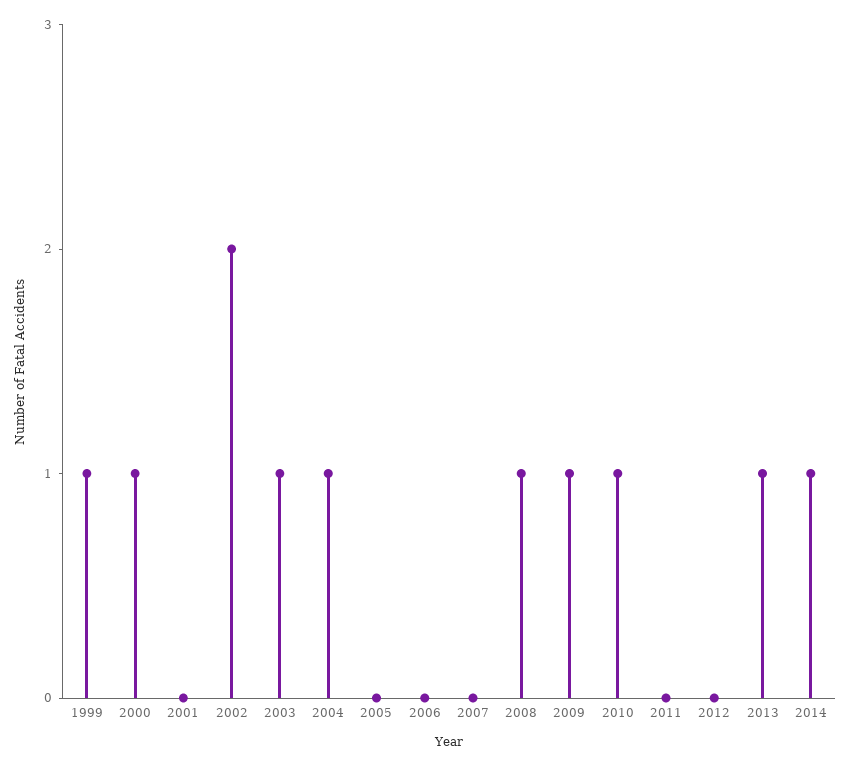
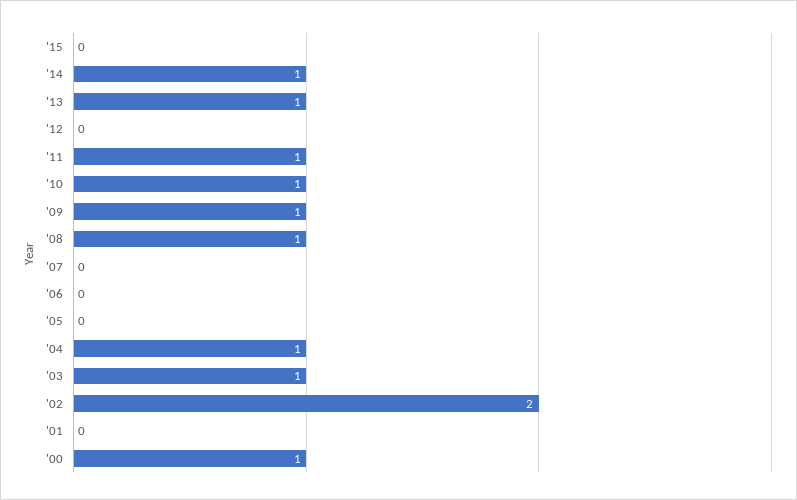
1999: 1 -> none
2011: 0 -> 1
'15: none -> 0

